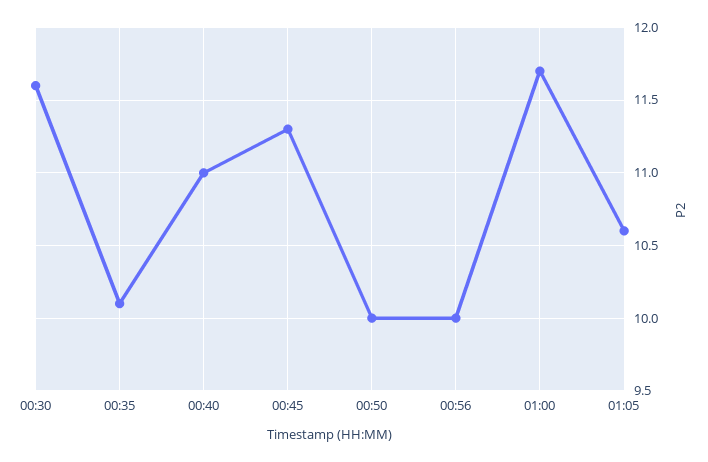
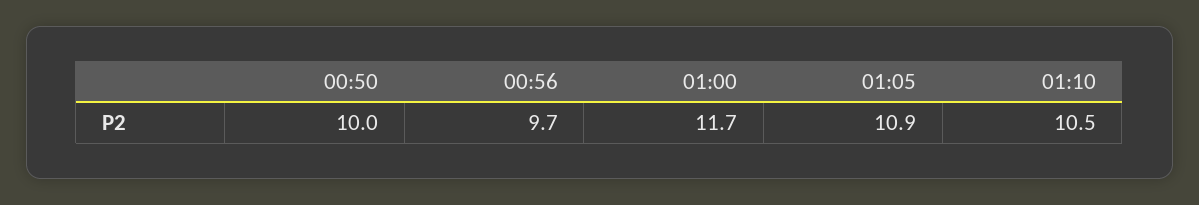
00:30: 11.6 -> none
00:35: 10.1 -> none
00:40: 11 -> none
00:45: 11.3 -> none
00:56: 10 -> 9.7
01:05: 10.6 -> 10.9
01:10: none -> 10.5

